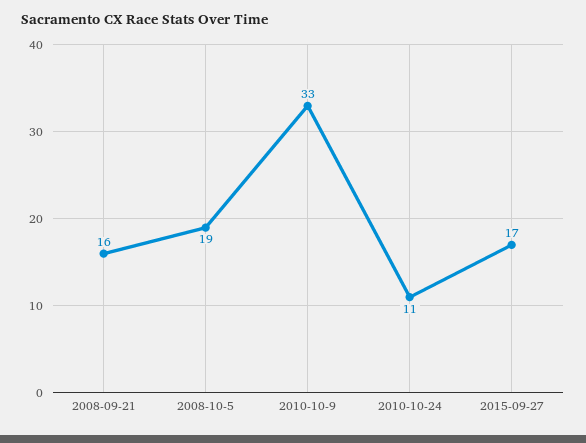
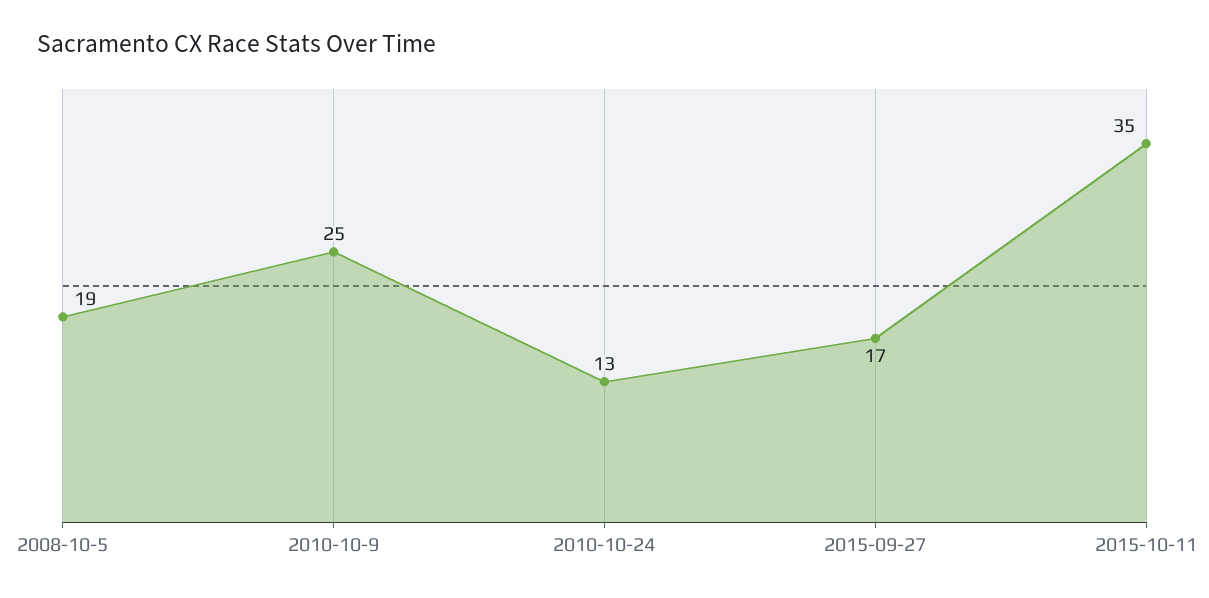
2008-09-21: 16 -> none
2010-10-9: 33 -> 25
2010-10-24: 11 -> 13
2015-10-11: none -> 35

